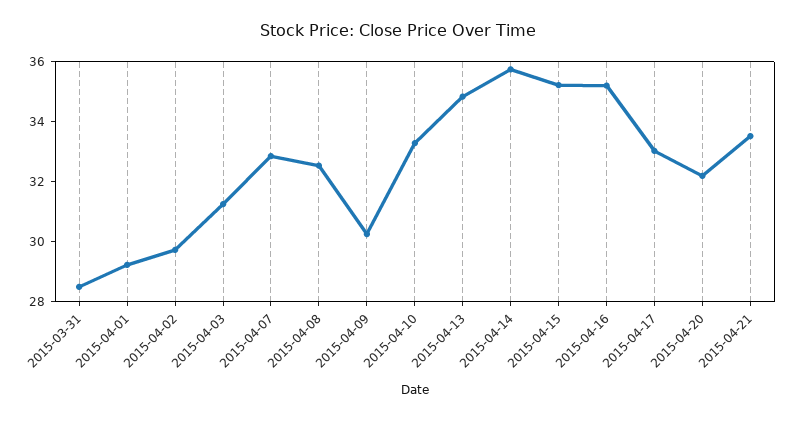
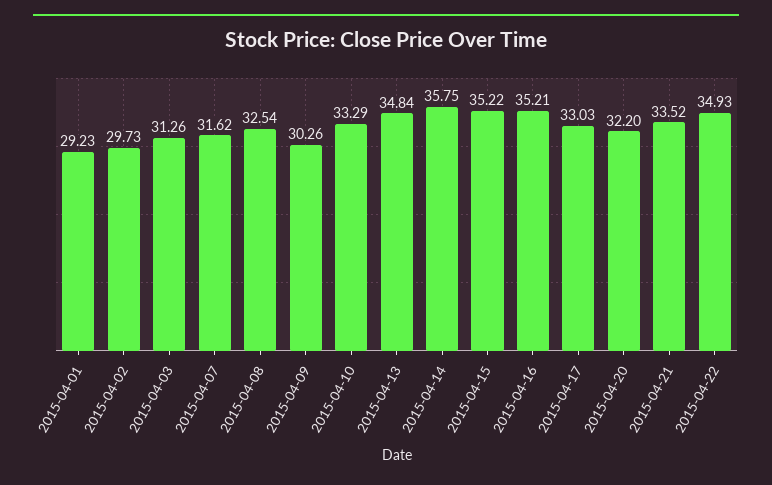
2015-03-31: 28.5 -> none
2015-04-07: 33 -> 31.62
2015-04-22: none -> 34.93

